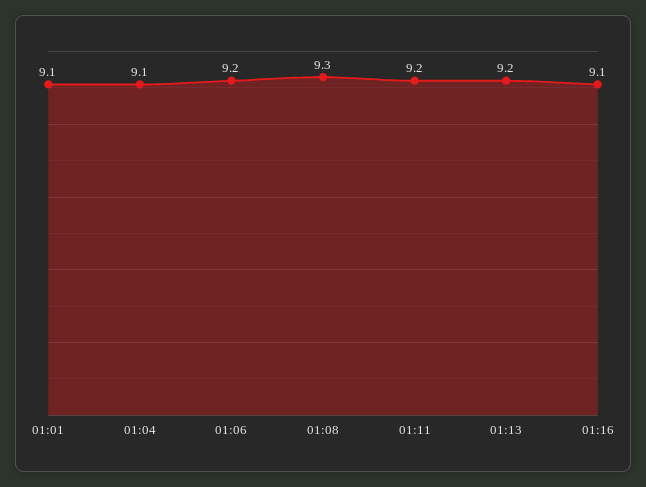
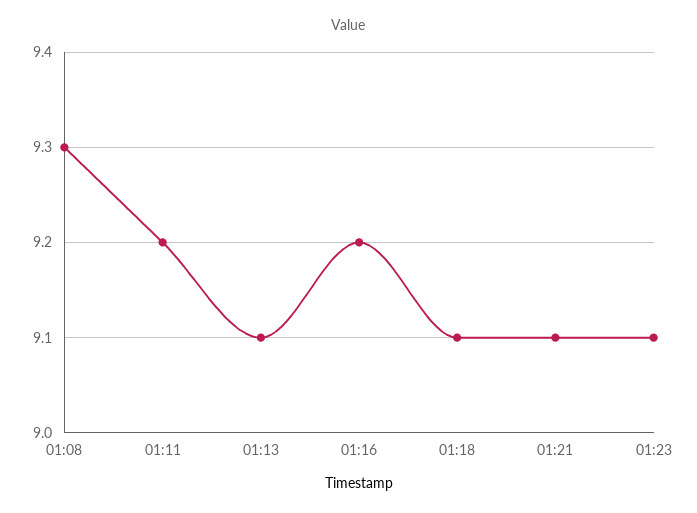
01:01: 9.1 -> none
01:04: 9.1 -> none
01:06: 9.2 -> none
01:13: 9.2 -> 9.1
01:16: 9.1 -> 9.2
01:18: none -> 9.1
01:21: none -> 9.1
01:23: none -> 9.1

